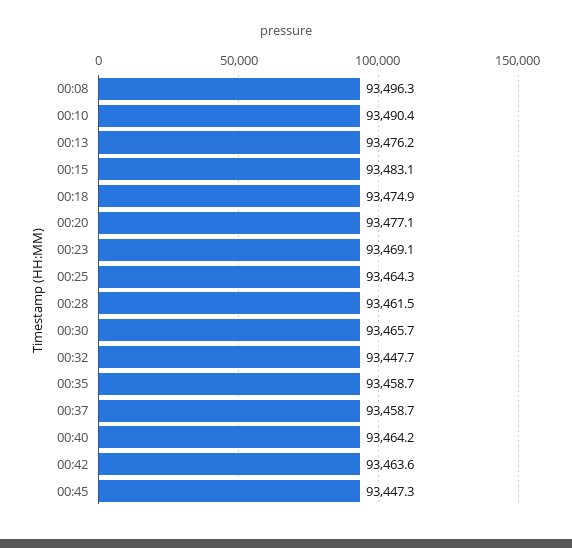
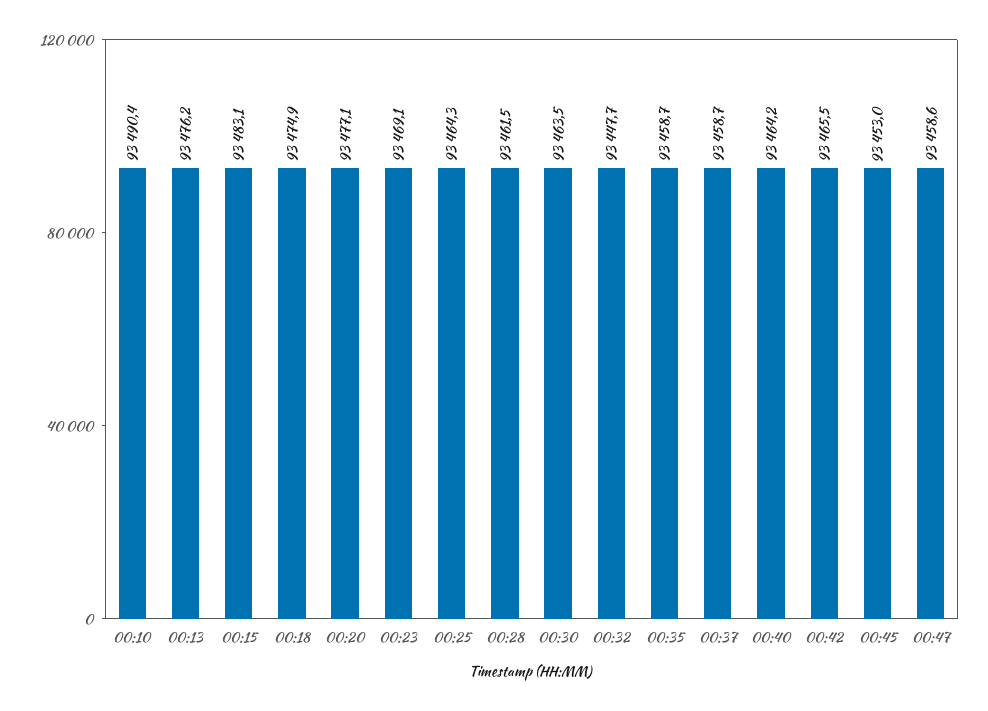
00:08: 93496.3 -> none
00:30: 93465.7 -> 93463.5
00:42: 93463.6 -> 93465.5
00:45: 93447.3 -> 93453
00:47: none -> 93458.6

